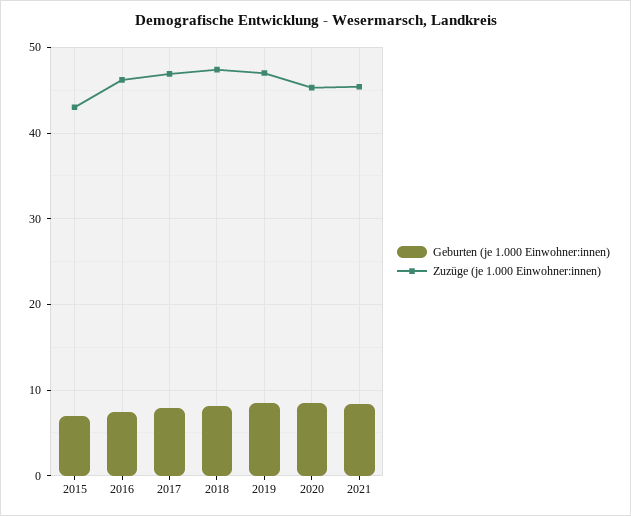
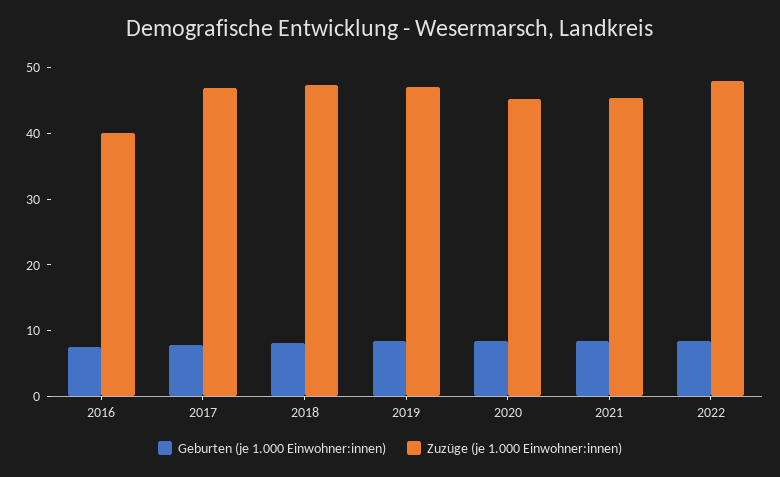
Geburten (je 1.000 Einwohner:innen), 2015: 7 -> none
Zuzüge (je 1.000 Einwohner:innen), 2015: 43 -> none
Zuzüge (je 1.000 Einwohner:innen), 2016: 46 -> 40
Geburten (je 1.000 Einwohner:innen), 2022: none -> 8
Zuzüge (je 1.000 Einwohner:innen), 2022: none -> 48

